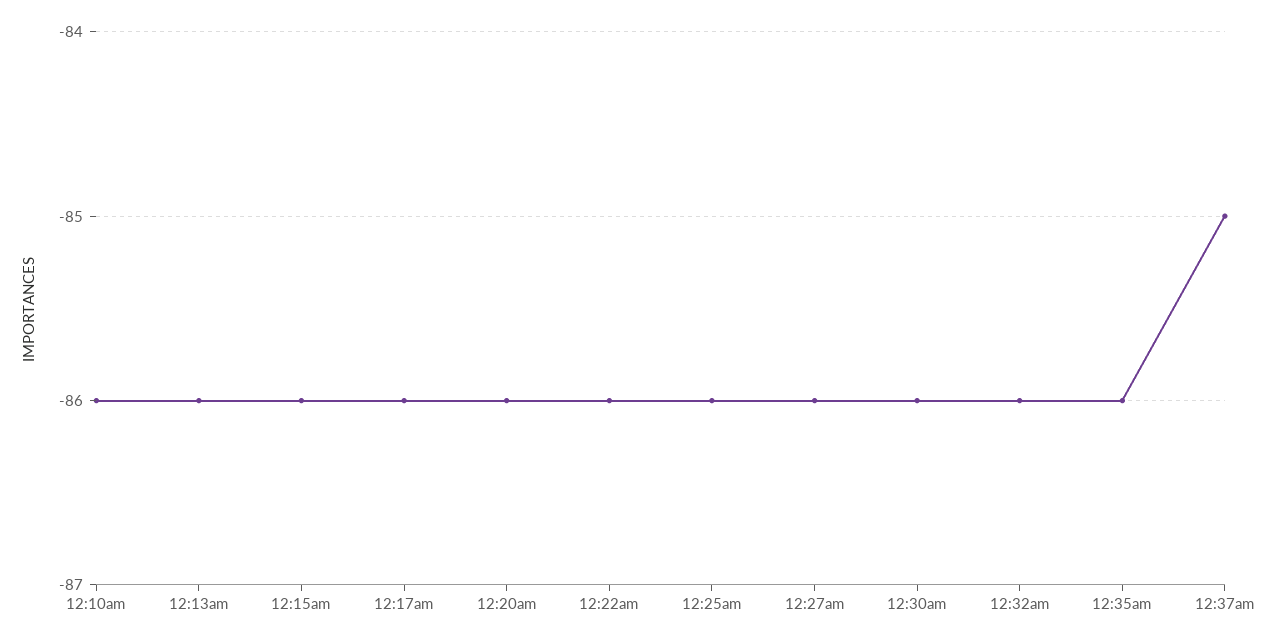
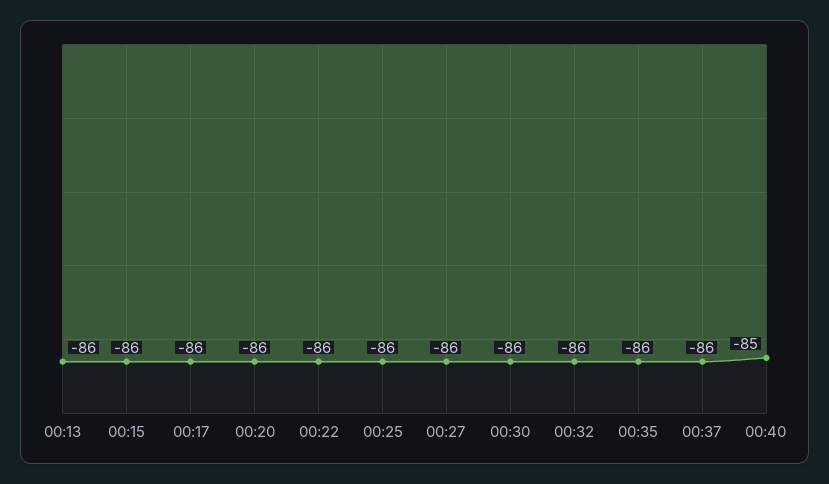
12:10am: -86 -> none
12:37am: -85 -> -86
00:40: none -> -85

